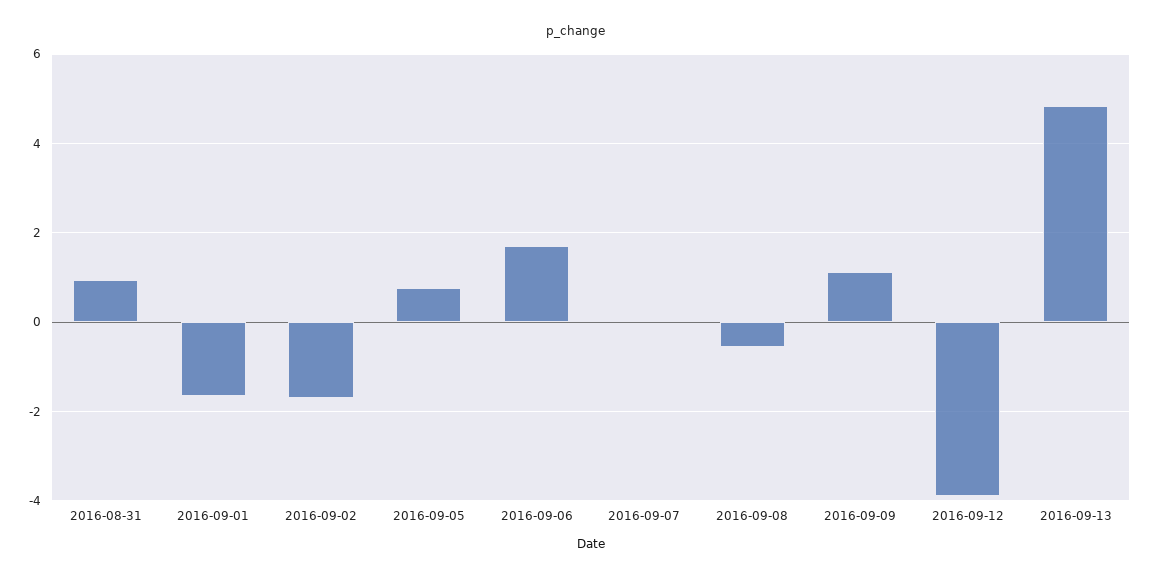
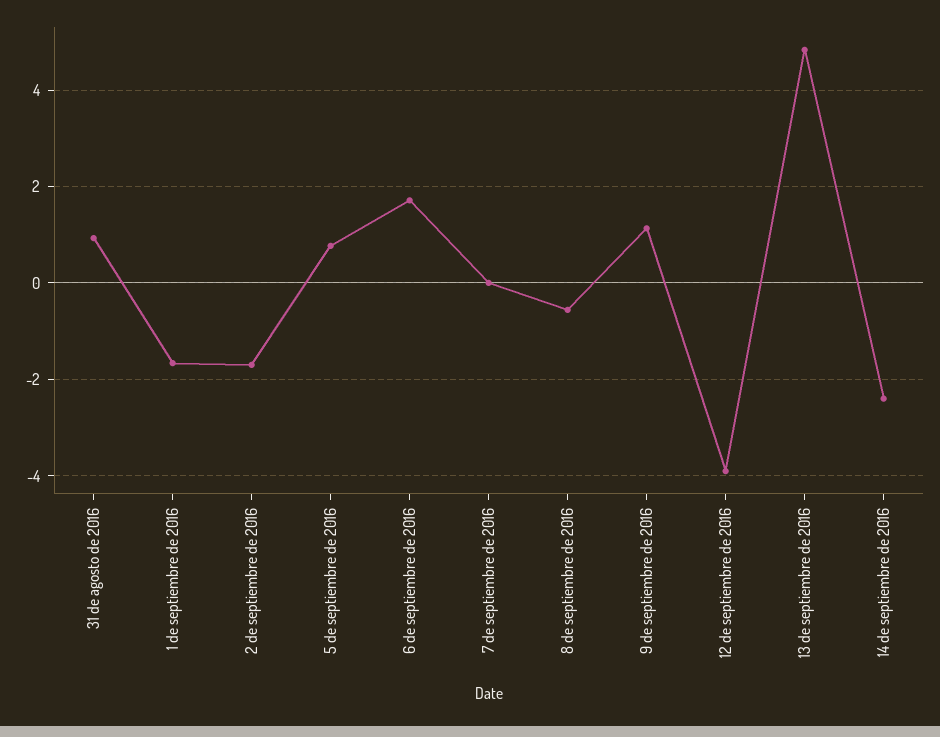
14 de septiembre de 2016: none -> -2.4

